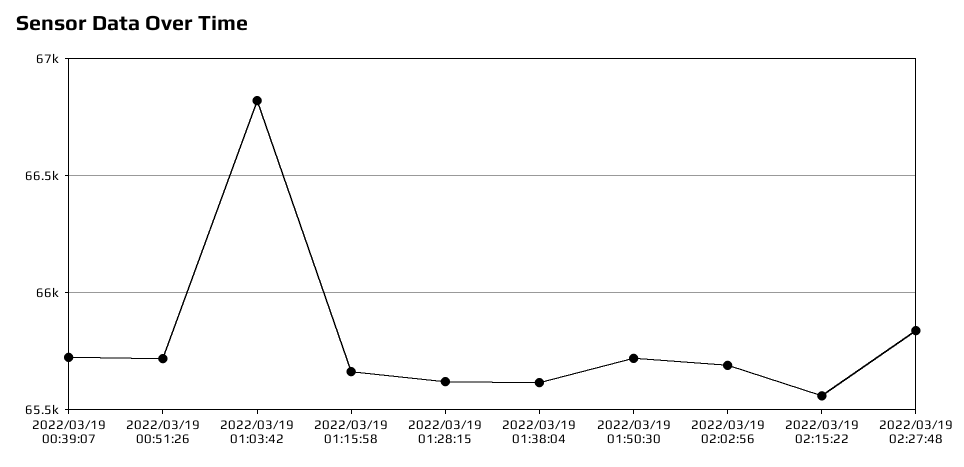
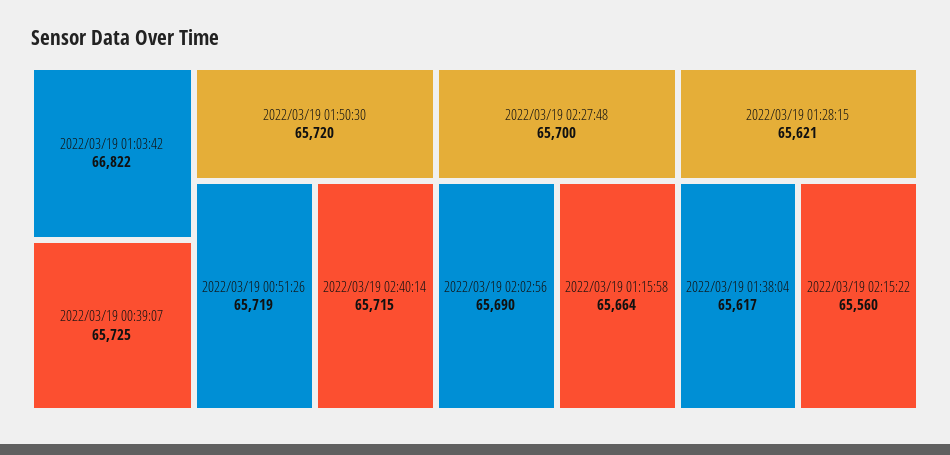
2022/03/19 02:27:48: 65850 -> 65700
2022/03/19 02:40:14: none -> 65715

